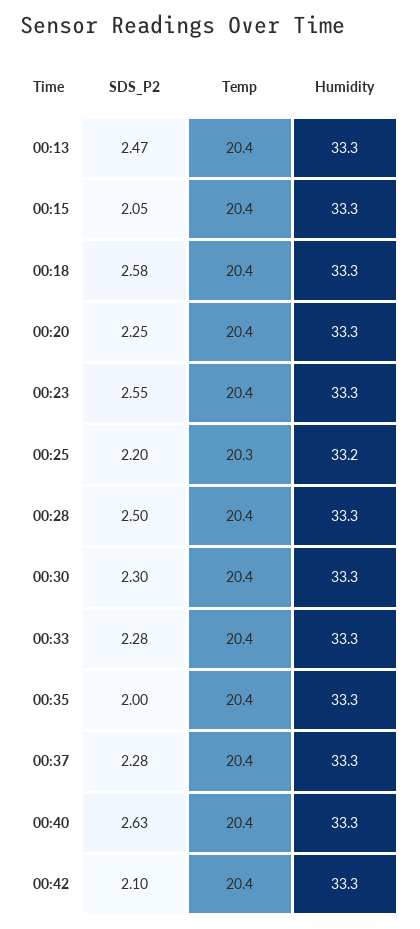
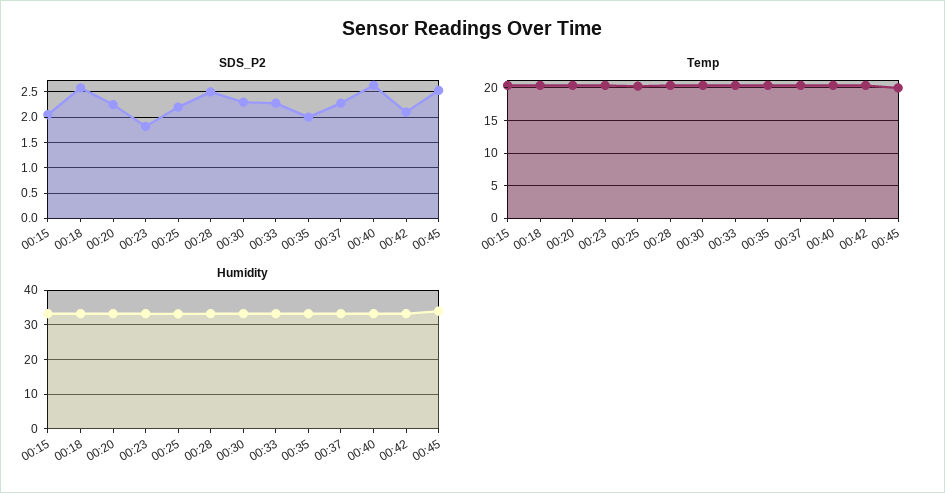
SDS_P2, 00:13: 2.47 -> none
Temp, 00:13: 20.4 -> none
Humidity, 00:13: 33.3 -> none
SDS_P2, 00:23: 2.55 -> 1.75
SDS_P2, 00:45: none -> 2.5
Temp, 00:45: none -> 20
Humidity, 00:45: none -> 34

